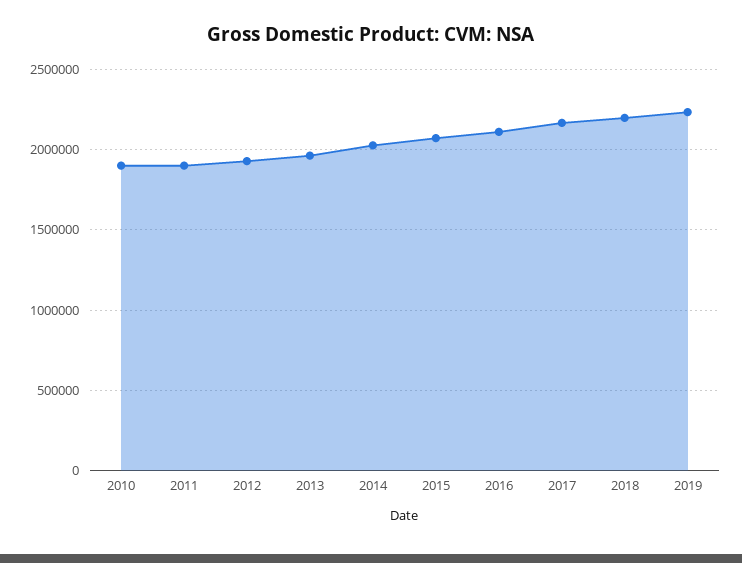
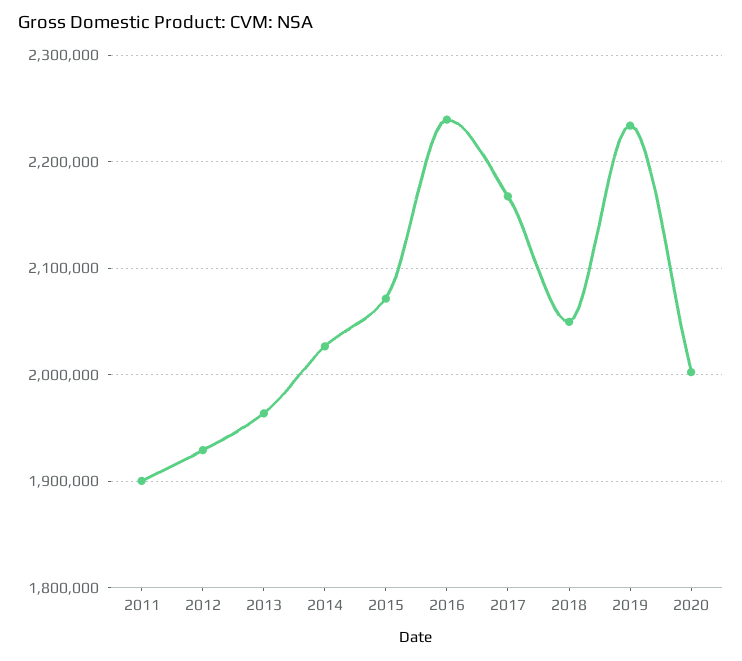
2010: 1900000 -> none
2016: 2100000 -> 2240000
2018: 2200000 -> 2050000
2020: none -> 2000000

